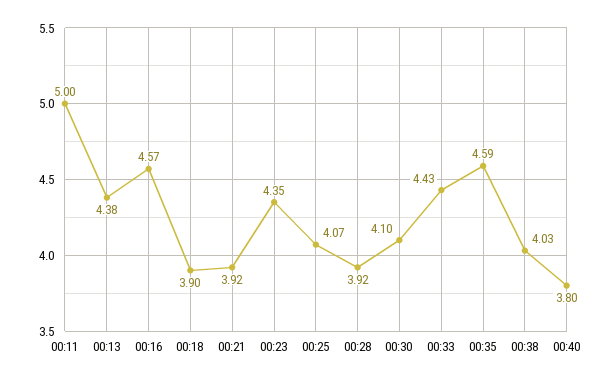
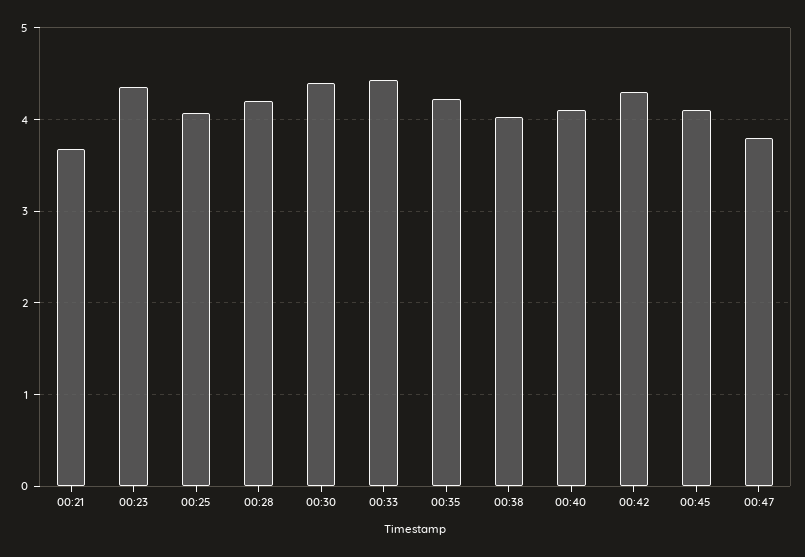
00:11: 5 -> none
00:13: 4.38 -> none
00:16: 4.57 -> none
00:18: 3.9 -> none
00:21: 3.92 -> 3.7
00:28: 3.92 -> 4.2
00:30: 4.1 -> 4.4
00:35: 4.59 -> 4.2
00:40: 3.8 -> 4.1
00:42: none -> 4.3
00:45: none -> 4.1
00:47: none -> 3.8

